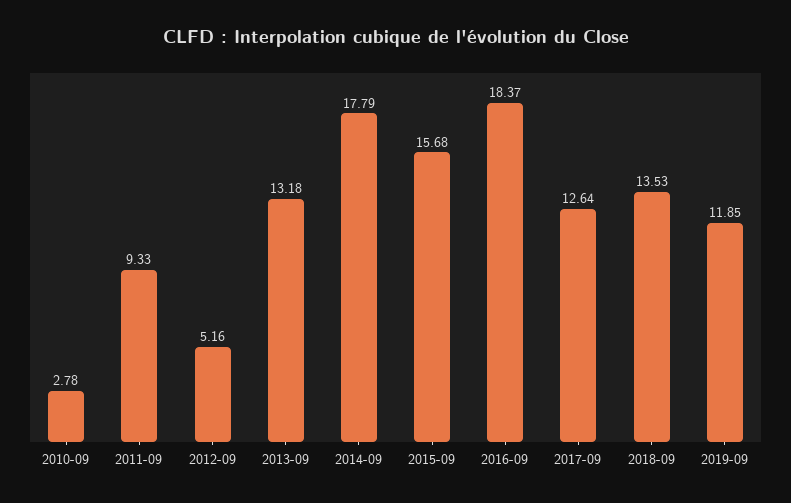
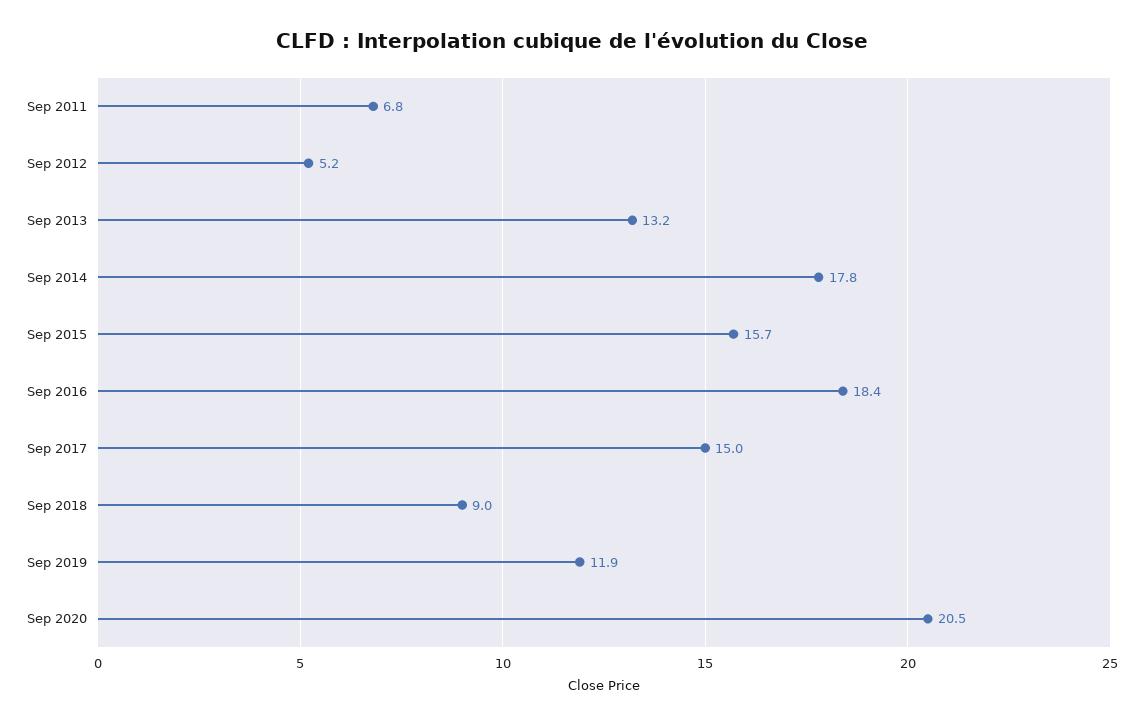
2010-09: 2.78 -> none
2011-09: 9.33 -> 6.8
2017-09: 12.64 -> 15
2018-09: 13.53 -> 9
Sep 2020: none -> 20.5

